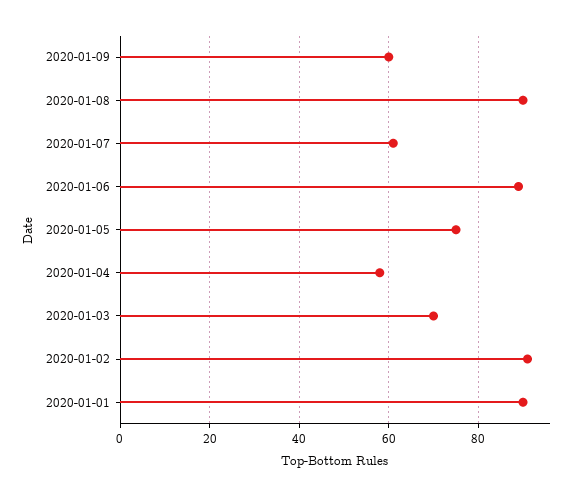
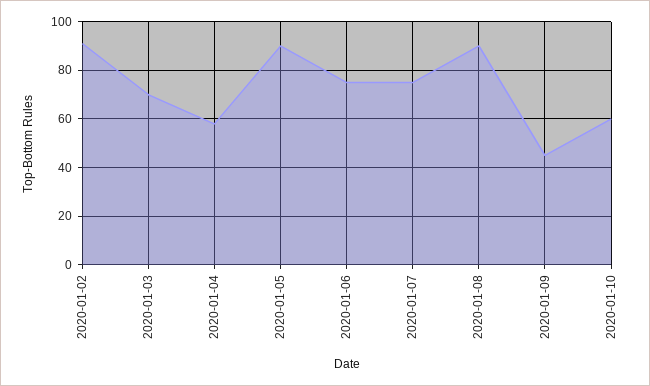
2020-01-09: 60 -> 45
2020-01-07: 60 -> 75
2020-01-06: 90 -> 75
2020-01-05: 75 -> 90
2020-01-01: 90 -> none
2020-01-10: none -> 60

